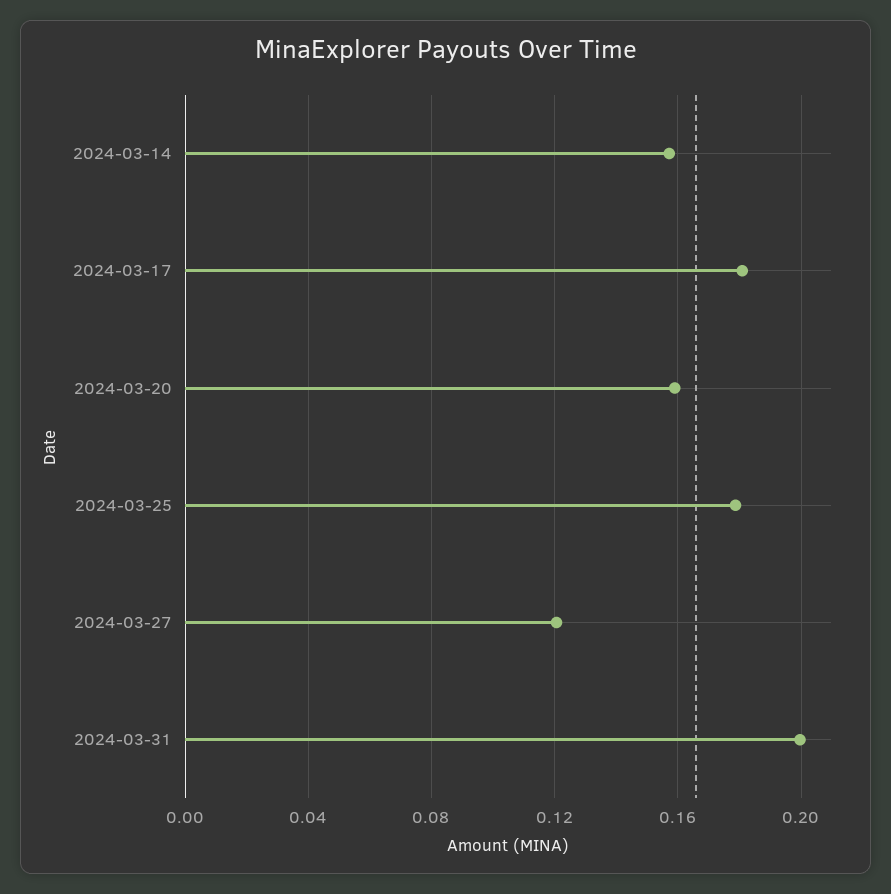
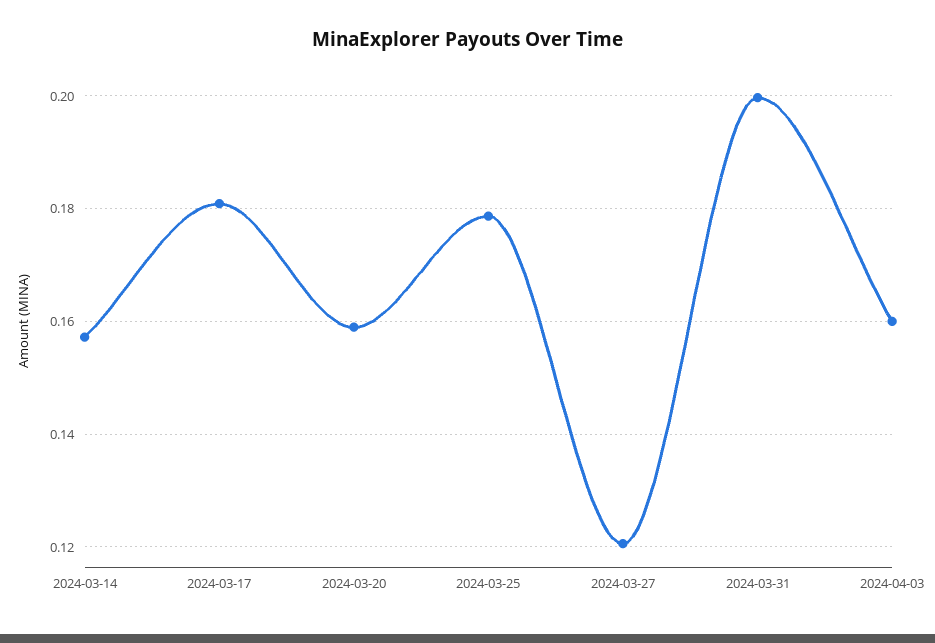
2024-04-03: none -> 0.16

